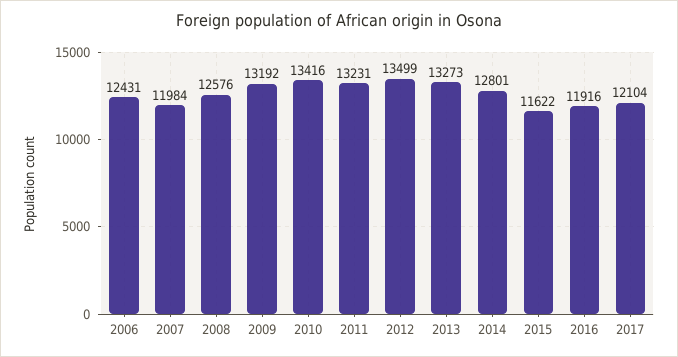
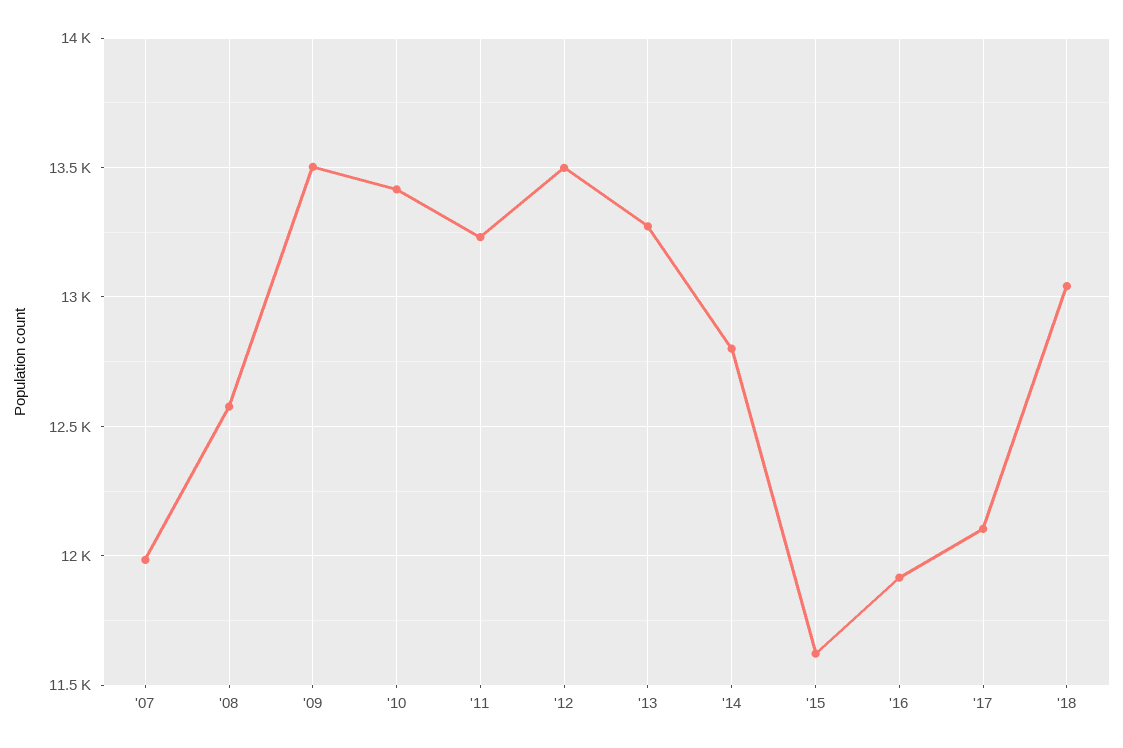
2006: 12431 -> none
2009: 13192 -> 13500
'18: none -> 13050

